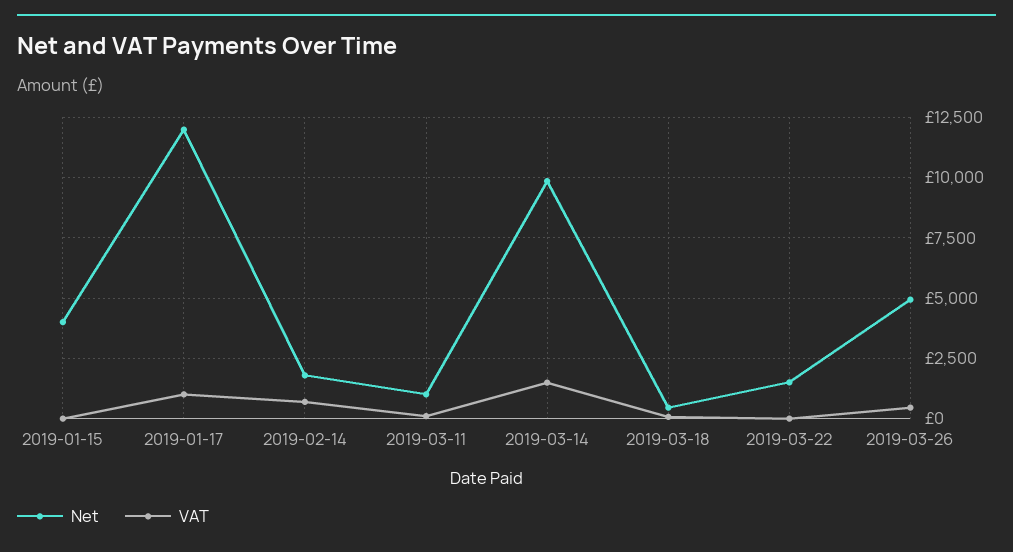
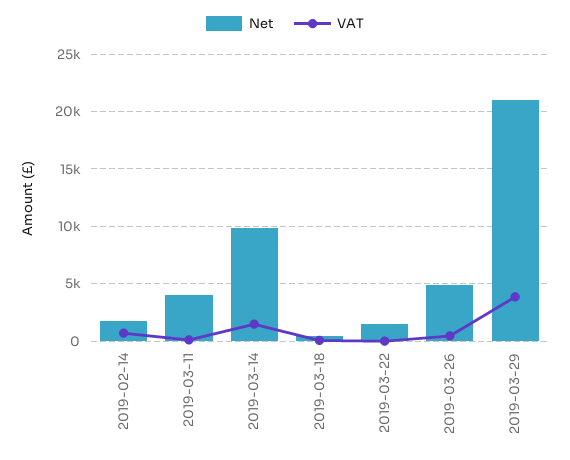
Net, 2019-01-15: 4000 -> none
VAT, 2019-01-15: 0 -> none
Net, 2019-01-17: 12000 -> none
VAT, 2019-01-17: 1000 -> none
Net, 2019-03-11: 1000 -> 4000
Net, 2019-03-29: none -> 21000
VAT, 2019-03-29: none -> 4000

